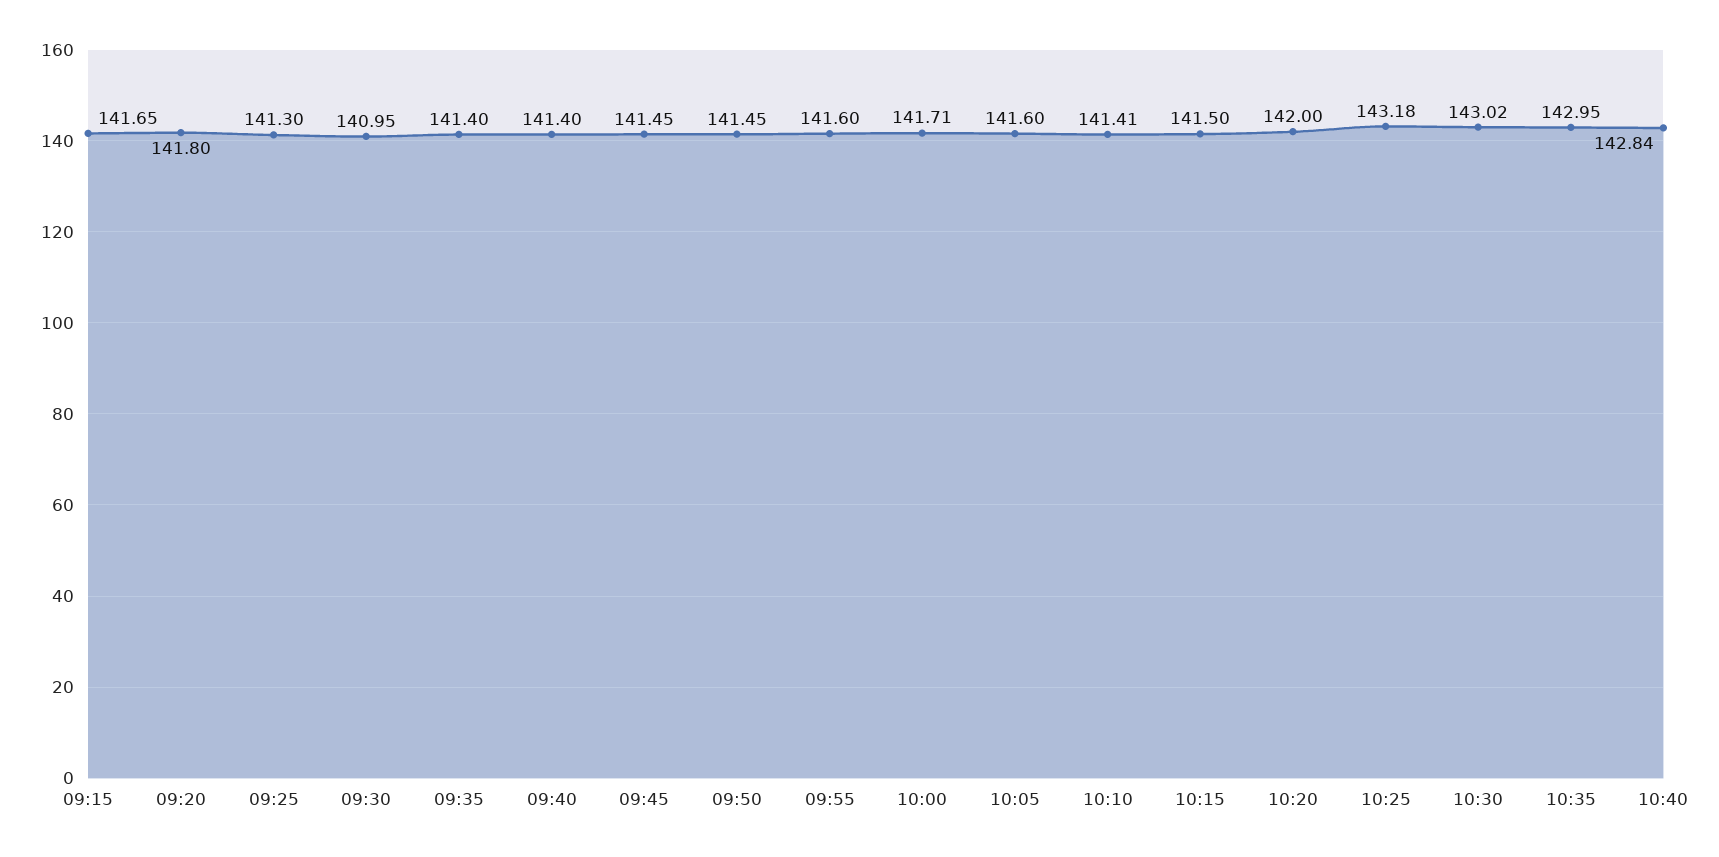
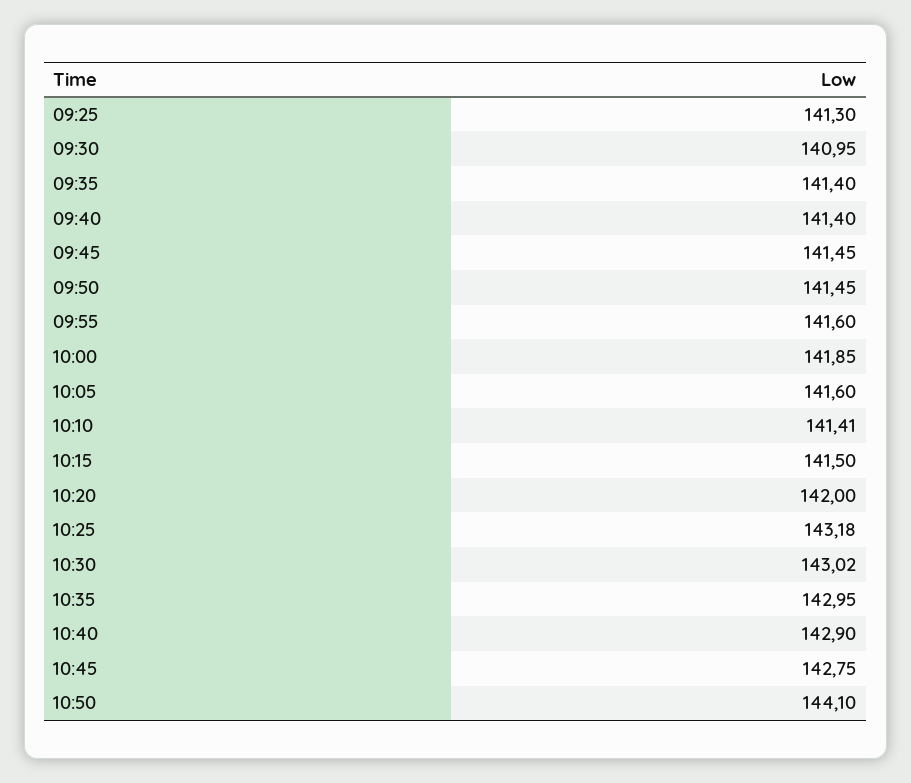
09:15: 141.65 -> none
09:20: 141.8 -> none
10:00: 141.71 -> 141.85
10:40: 142.84 -> 142.9
10:45: none -> 142.75
10:50: none -> 144.1

